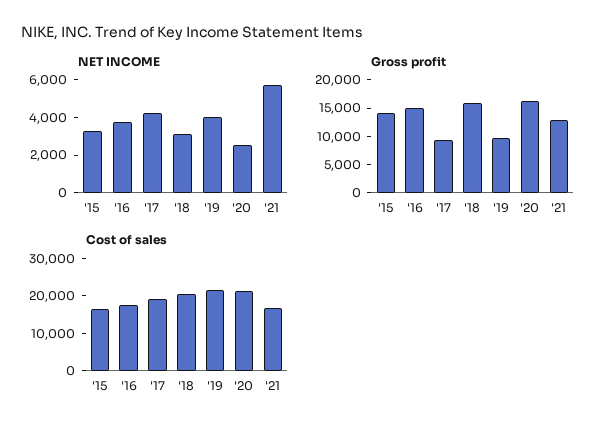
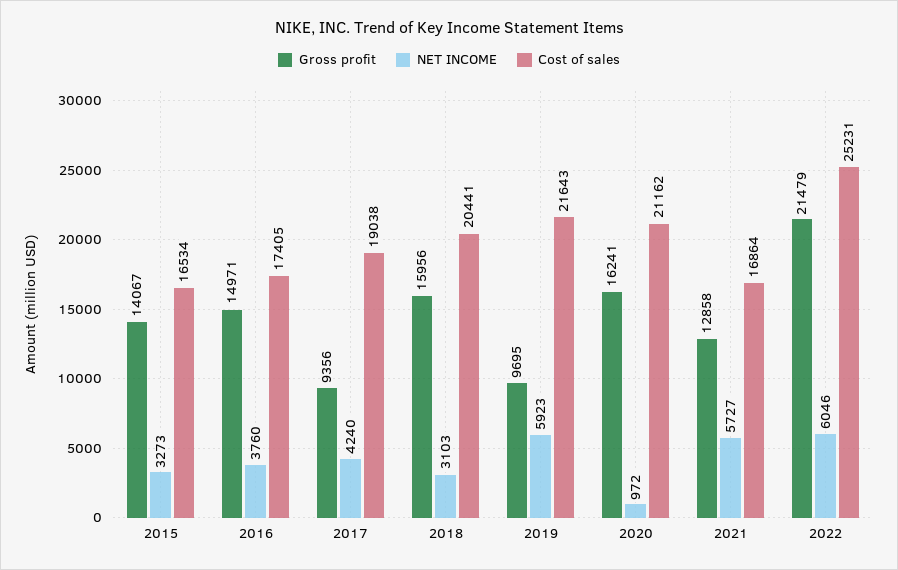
NET INCOME, '19: 4000 -> 5923
NET INCOME, '20: 2500 -> 972
Gross profit, 2022: none -> 21479
NET INCOME, 2022: none -> 6046
Cost of sales, 2022: none -> 25231

